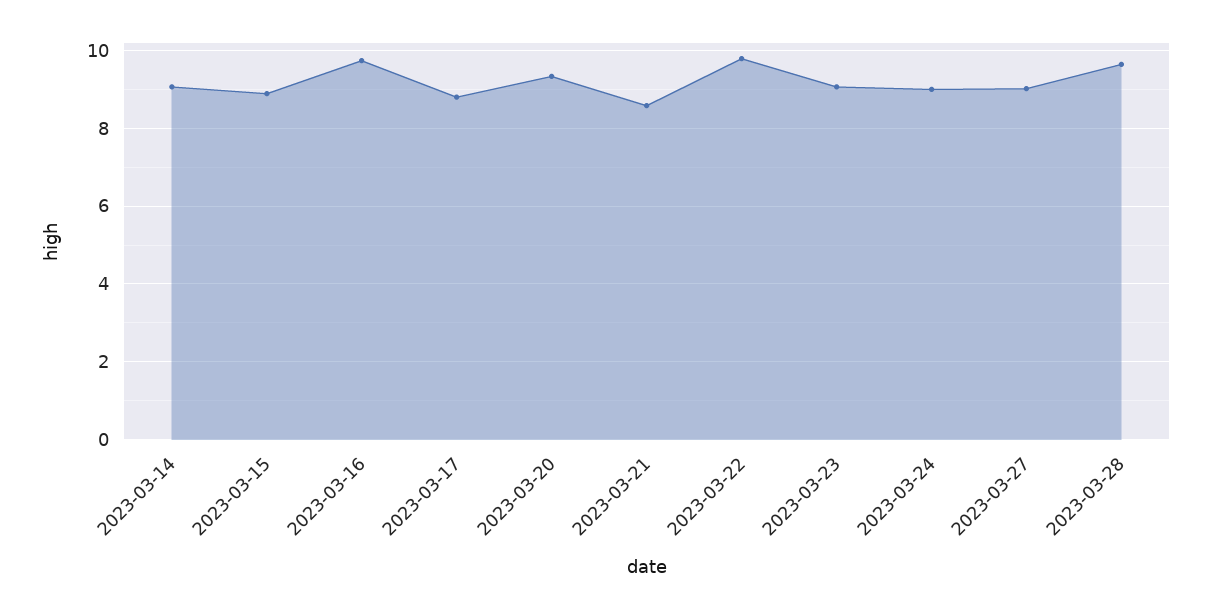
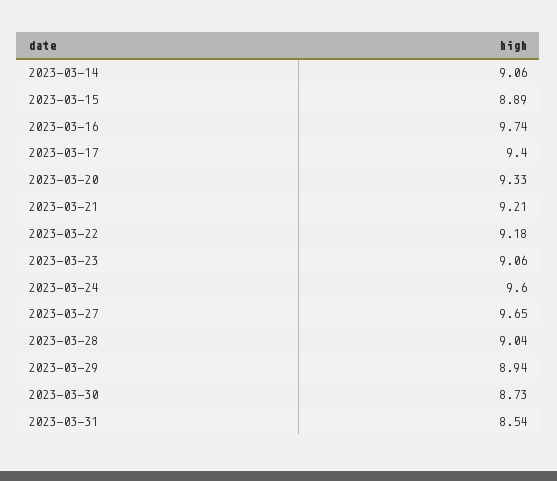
2023-03-17: 8.8 -> 9.4
2023-03-21: 8.6 -> 9.21
2023-03-22: 9.8 -> 9.18
2023-03-24: 9 -> 9.6
2023-03-27: 9 -> 9.65
2023-03-28: 9.6 -> 9.04
2023-03-29: none -> 8.94
2023-03-30: none -> 8.73
2023-03-31: none -> 8.54

